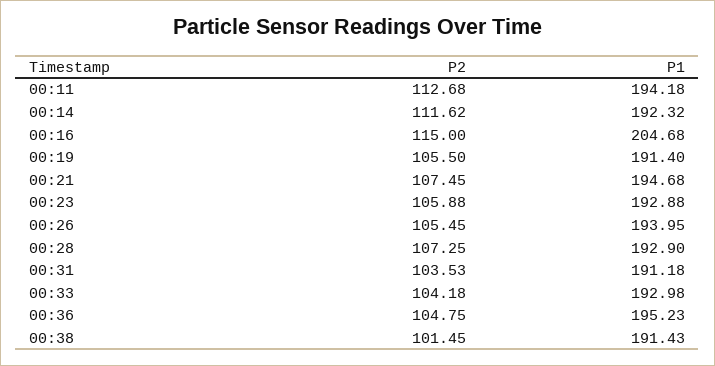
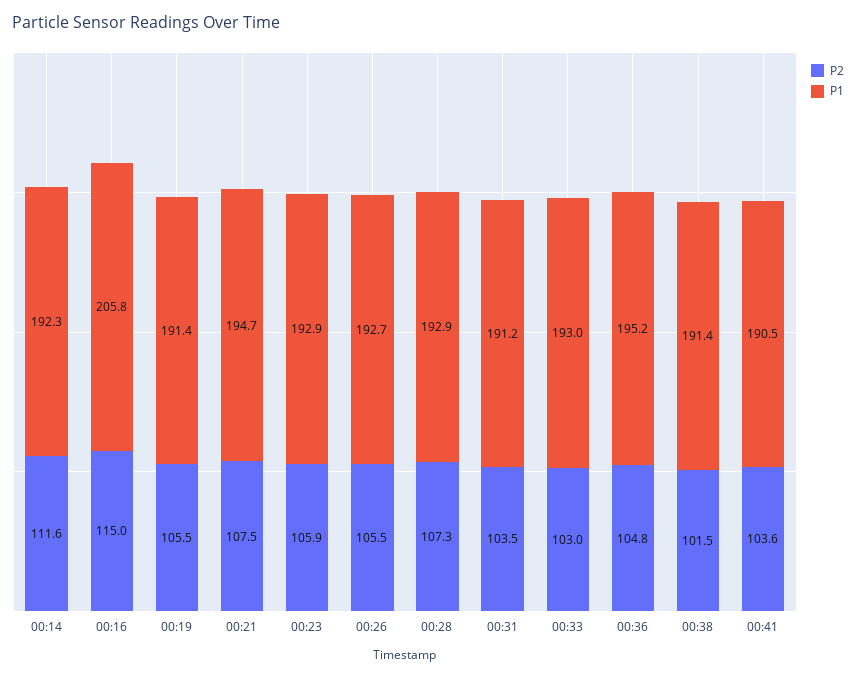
P2, 00:11: 112.68 -> none
P1, 00:11: 194.18 -> none
P1, 00:16: 204.68 -> 205.8
P1, 00:26: 193.95 -> 192.7
P2, 00:33: 104.18 -> 103
P2, 00:41: none -> 103.6
P1, 00:41: none -> 190.5

